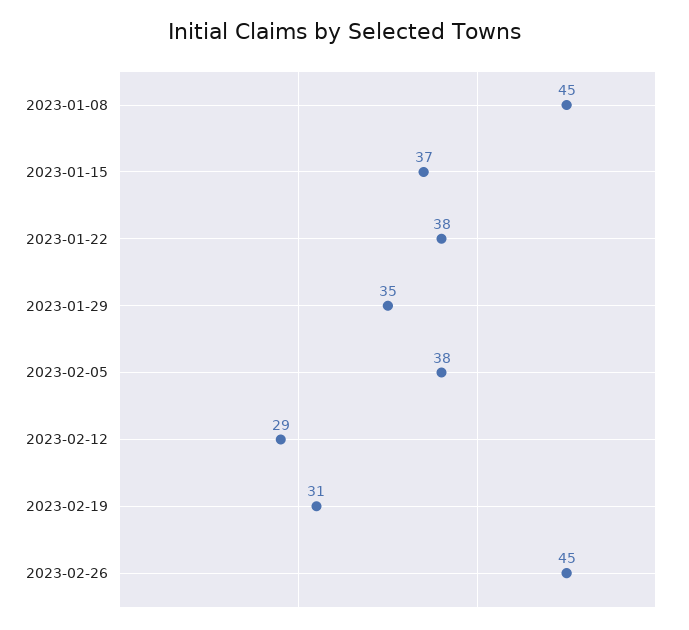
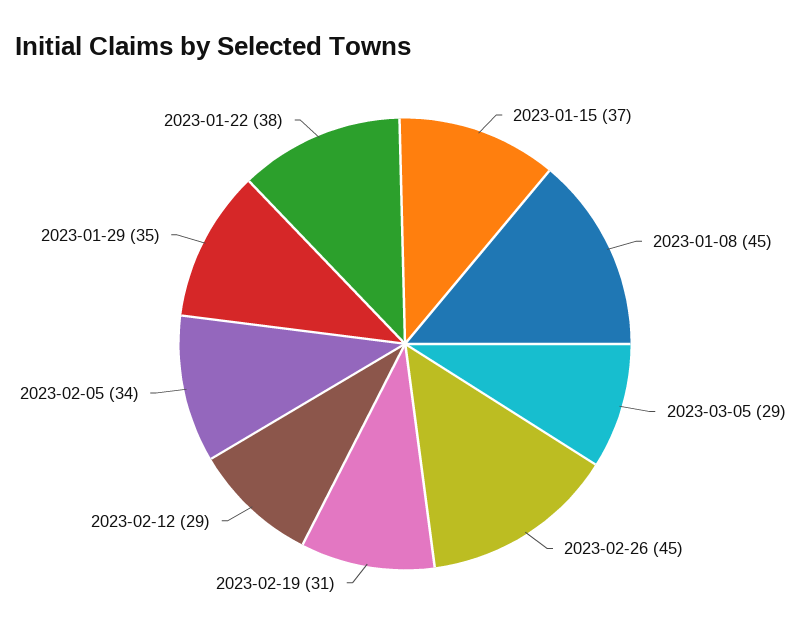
2023-02-05: 38 -> 34
2023-03-05: none -> 29

